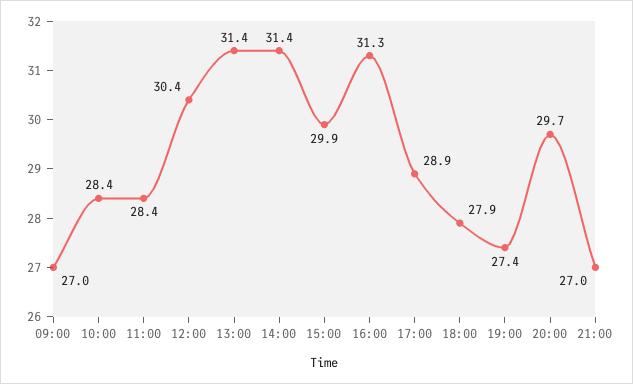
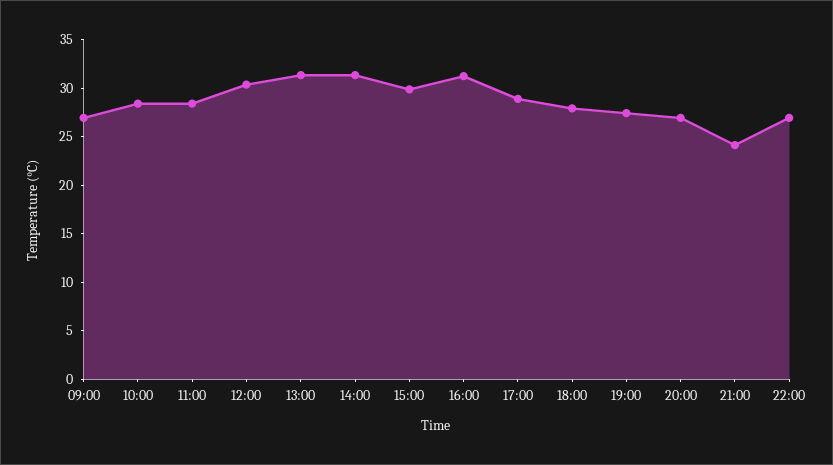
20:00: 29.7 -> 27
21:00: 27 -> 24
22:00: none -> 27

